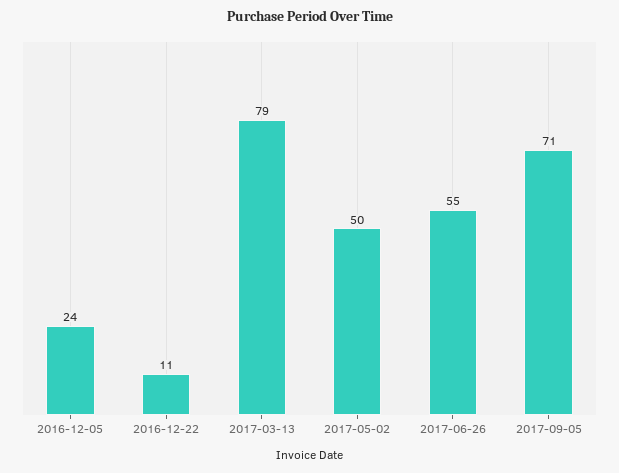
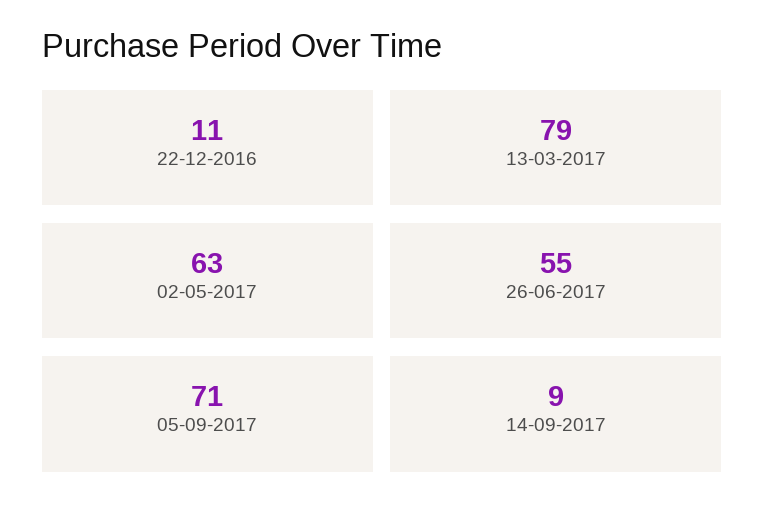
2016-12-05: 24 -> none
2017-05-02: 50 -> 63
14-09-2017: none -> 9

